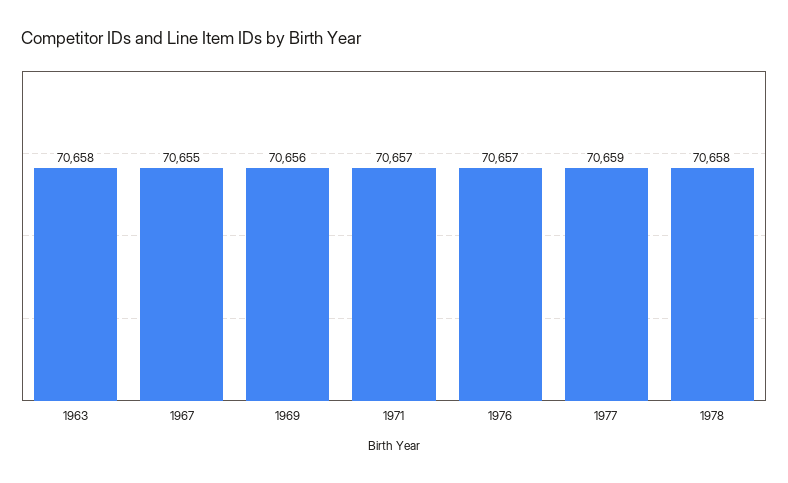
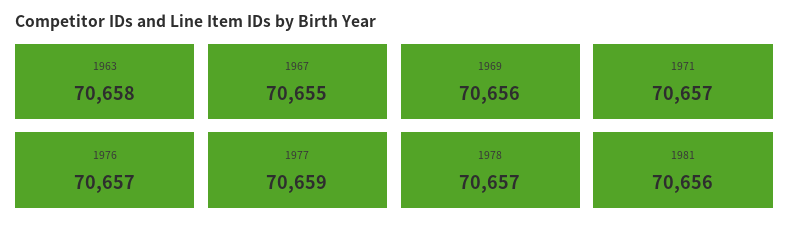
1978: 70658 -> 70657
1981: none -> 70656

